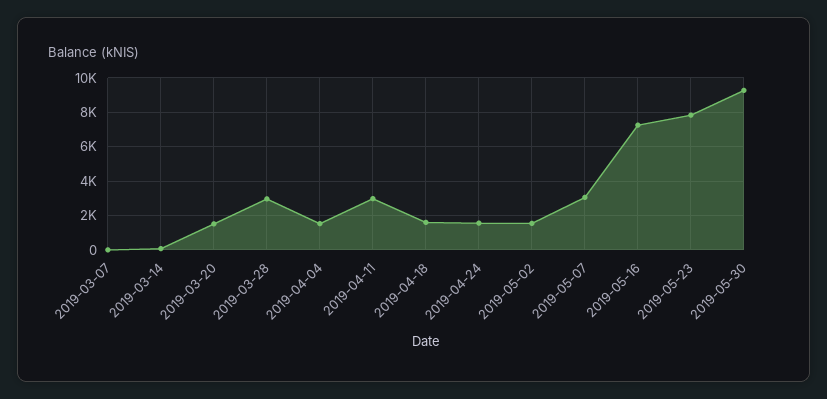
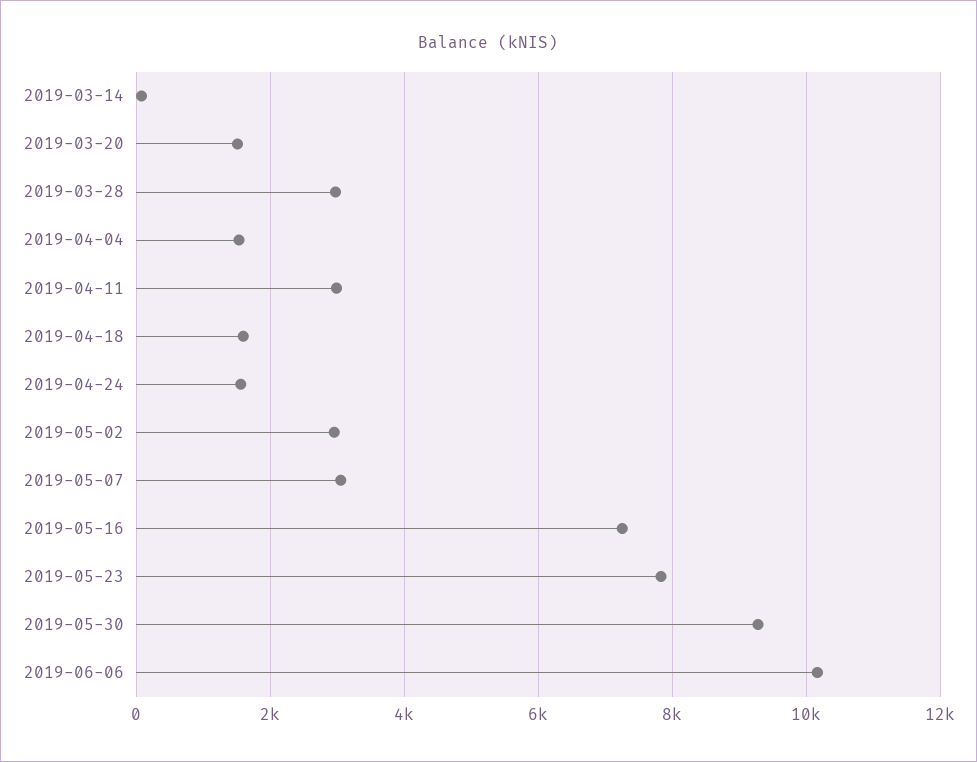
2019-03-07: 0 -> none
2019-05-02: 1500 -> 3000
2019-06-06: none -> 10200

